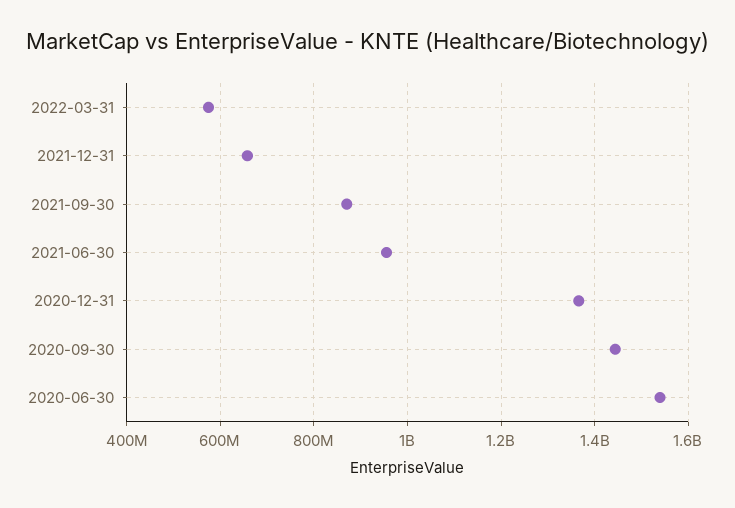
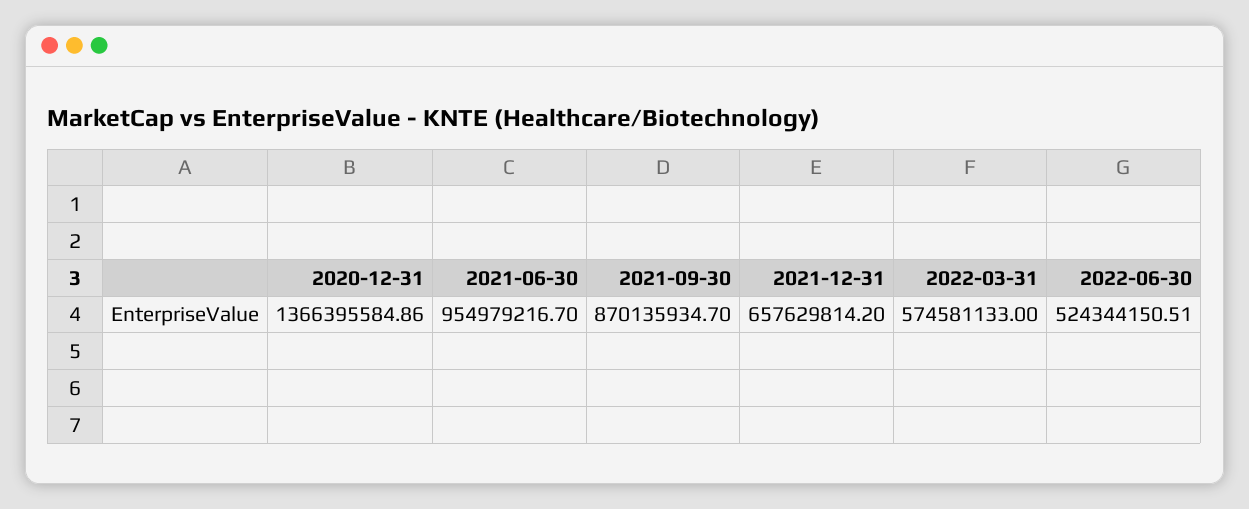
2020-09-30: 1440000000 -> none
2020-06-30: 1540000000 -> none
2022-06-30: none -> 524344150.51

